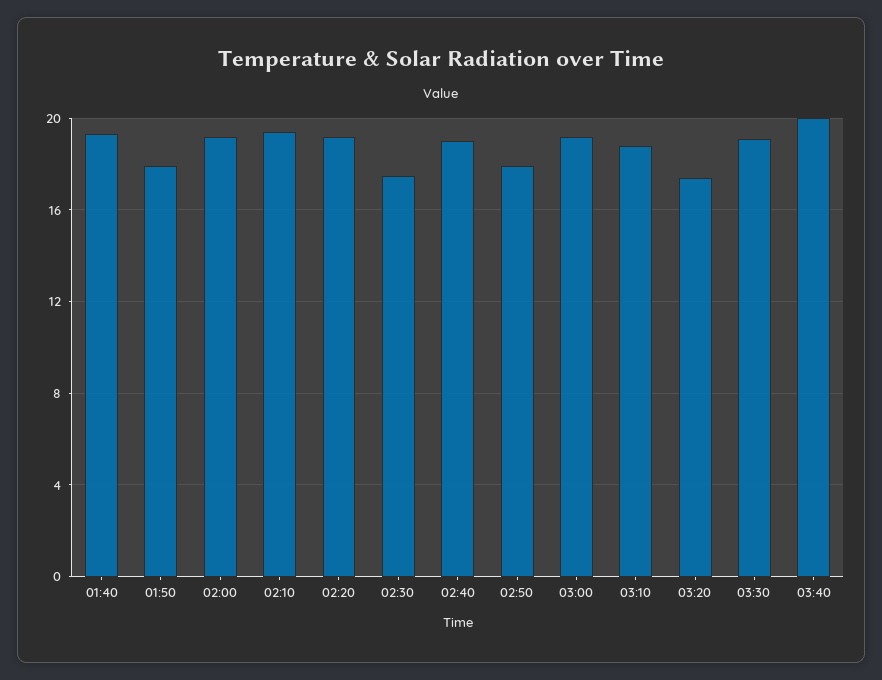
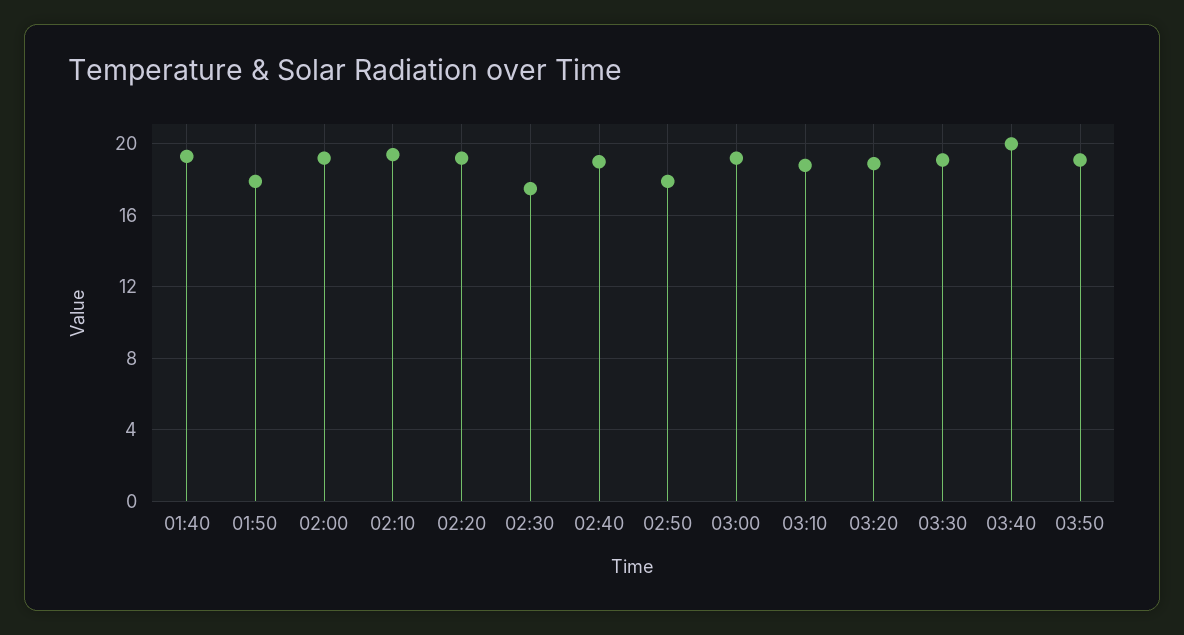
03:20: 17.5 -> 19
03:50: none -> 19

